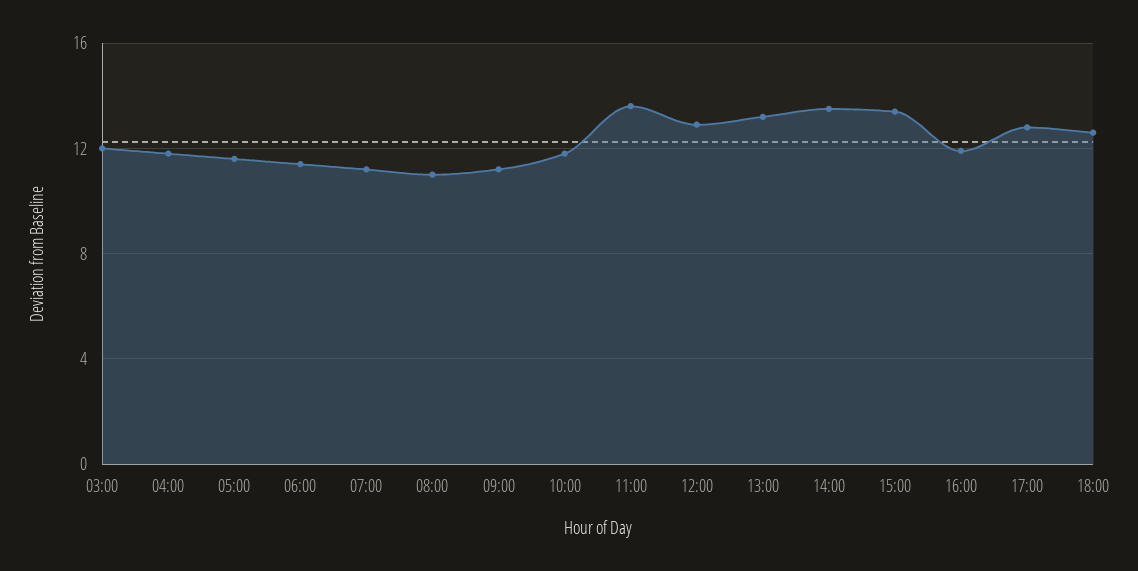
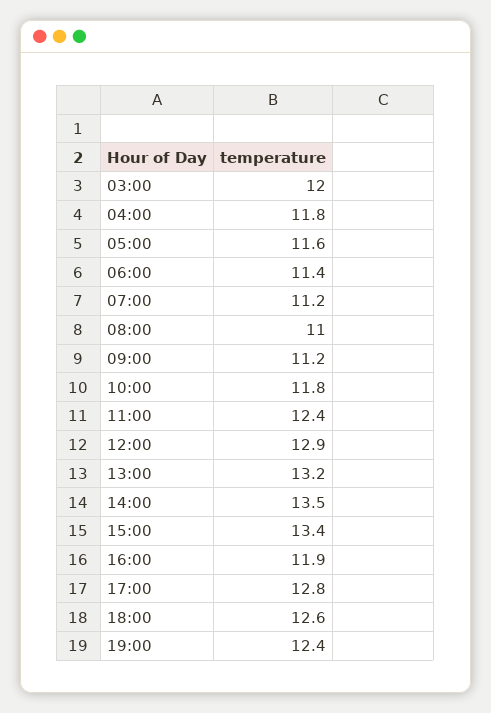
11:00: 13.5 -> 12.4
19:00: none -> 12.4

